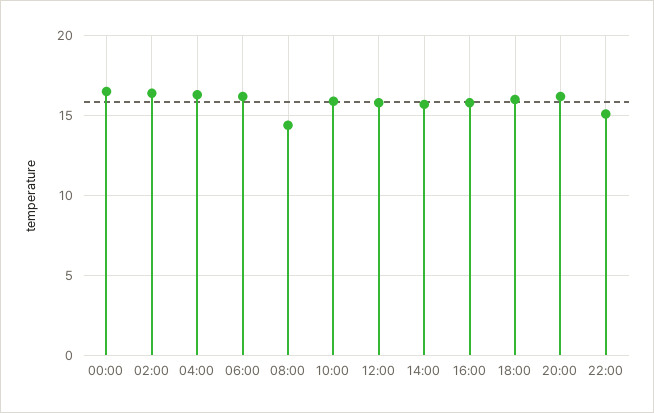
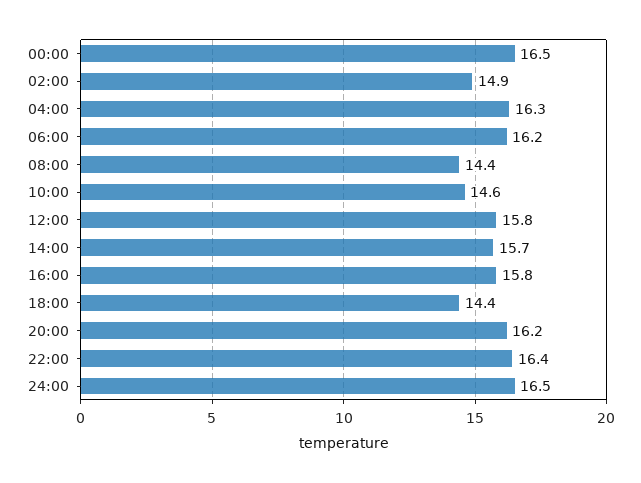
02:00: 16.5 -> 14.9
10:00: 16 -> 14.6
18:00: 16 -> 14.4
22:00: 15 -> 16.4
24:00: none -> 16.5

